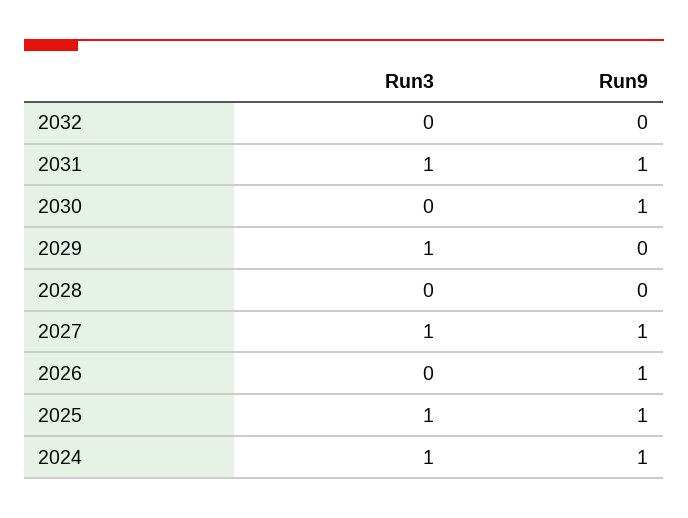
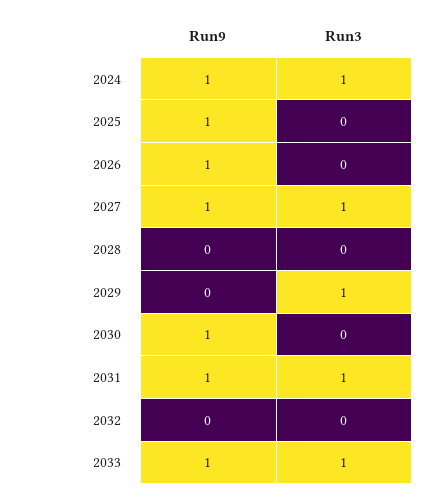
Run3, 2025: 1 -> 0
Run9, 2033: none -> 1
Run3, 2033: none -> 1

